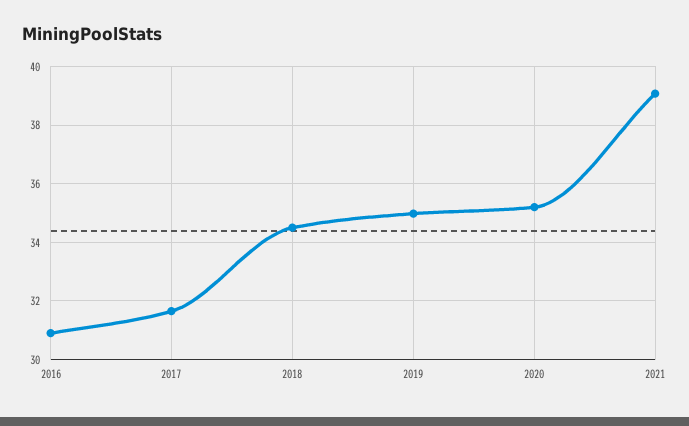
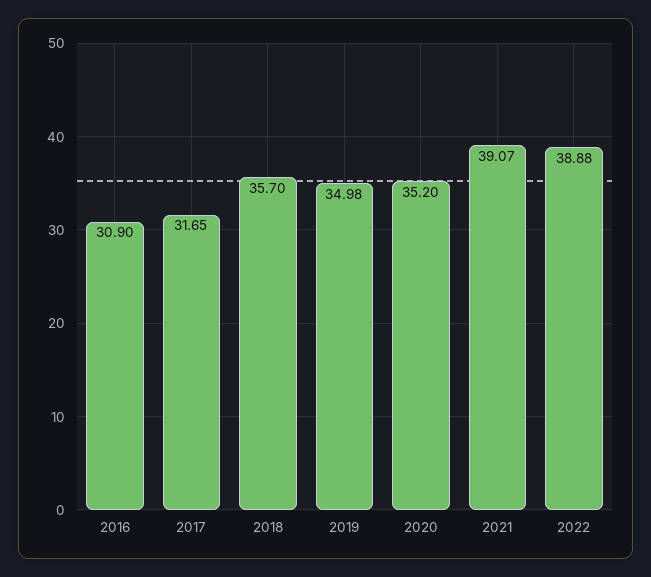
2018: 34.5 -> 35.7
2022: none -> 38.88

